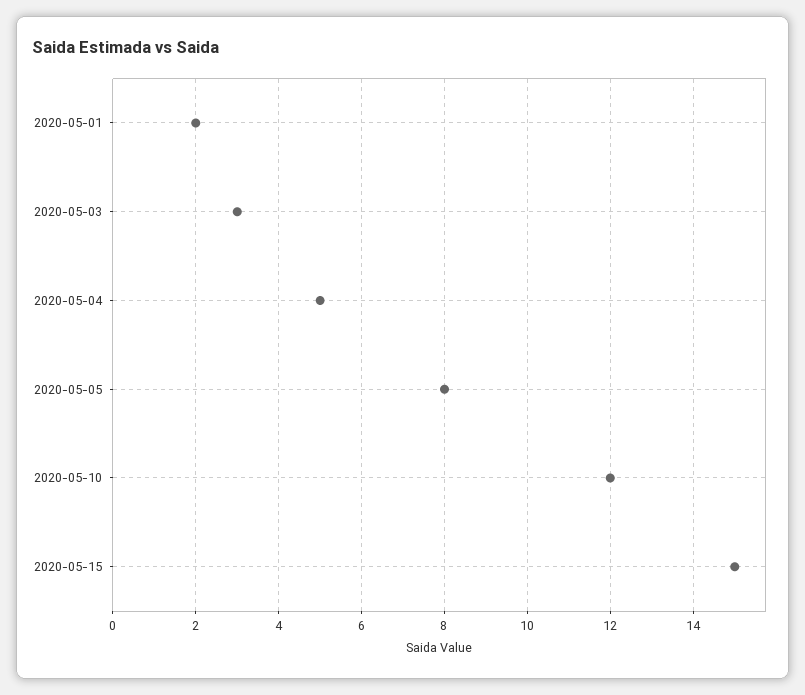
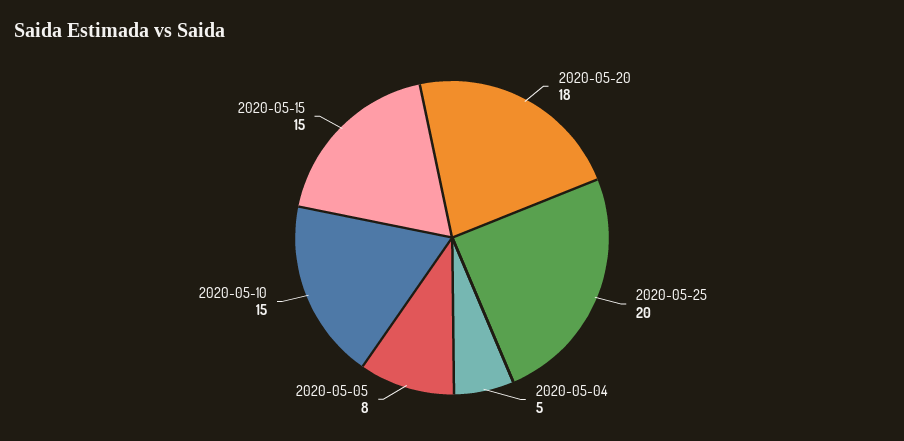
2020-05-01: 2 -> none
2020-05-03: 3 -> none
2020-05-10: 12 -> 15
2020-05-20: none -> 18
2020-05-25: none -> 20

